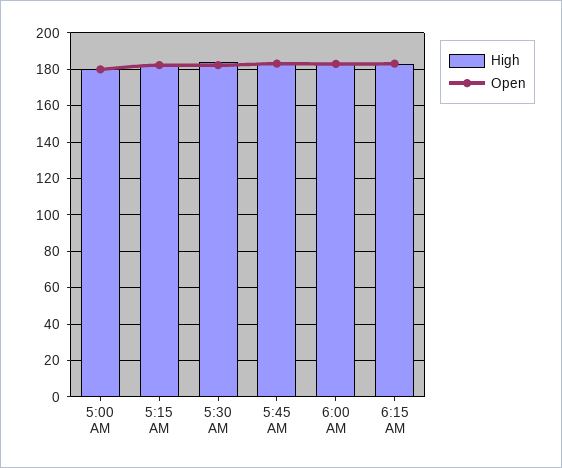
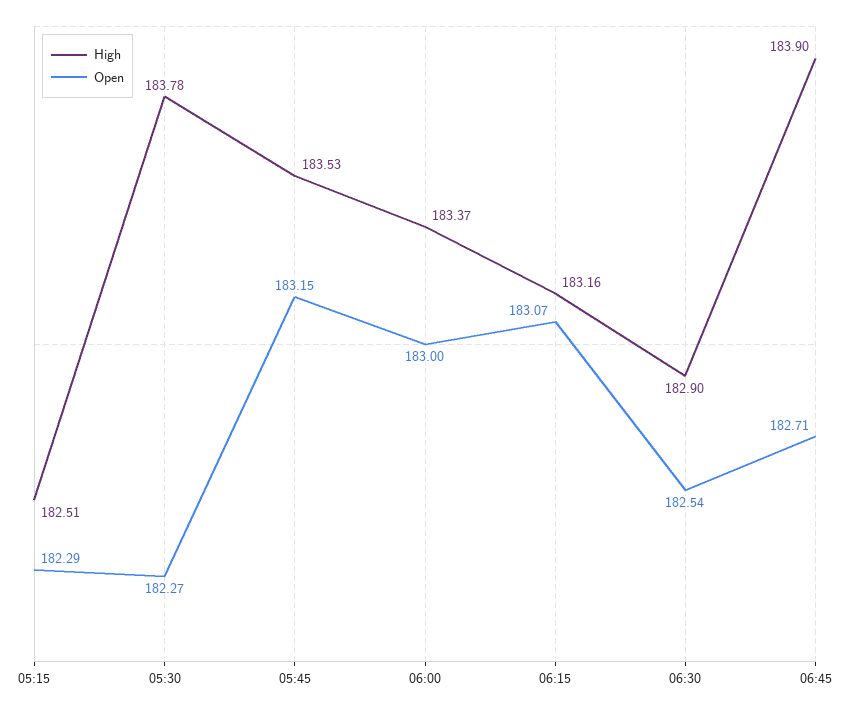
High, 5:00 AM: 180 -> none
Open, 5:00 AM: 180 -> none
High, 06:30: none -> 182.9
Open, 06:30: none -> 182.54
High, 06:45: none -> 183.9
Open, 06:45: none -> 182.71

